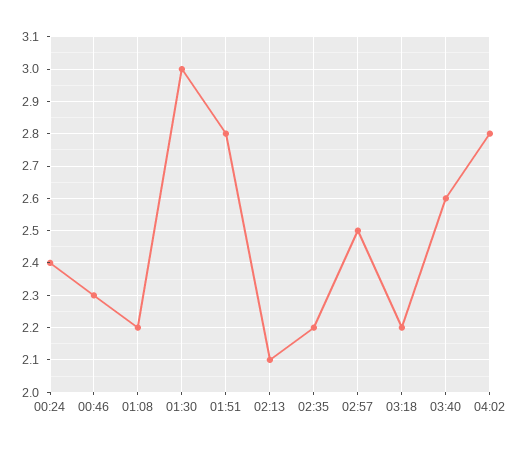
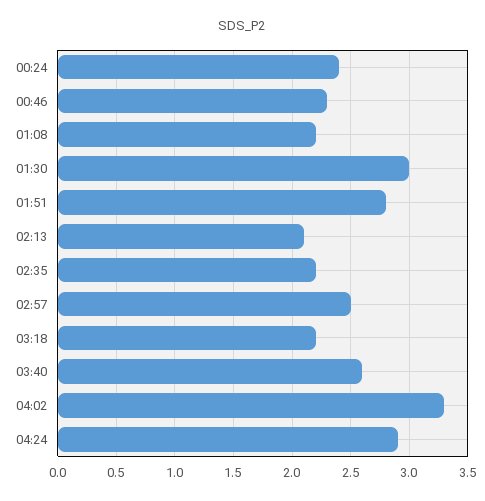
04:02: 2.8 -> 3.3
04:24: none -> 2.9

